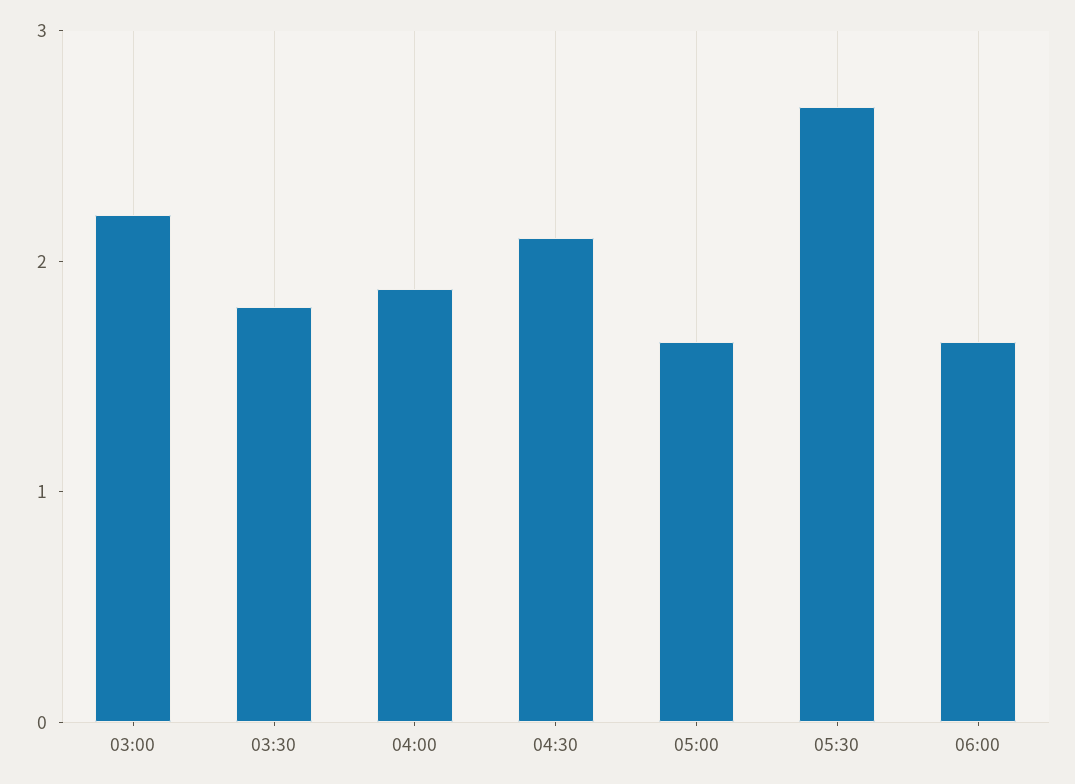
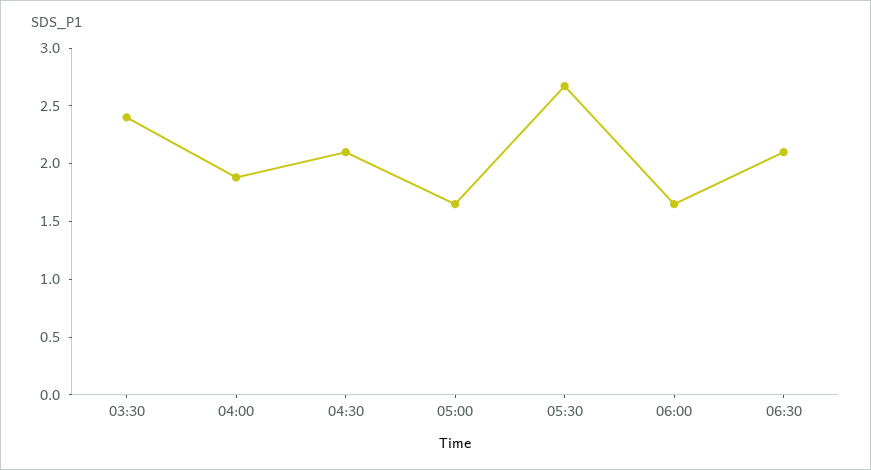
03:00: 2.2 -> none
03:30: 1.8 -> 2.4
06:30: none -> 2.1

